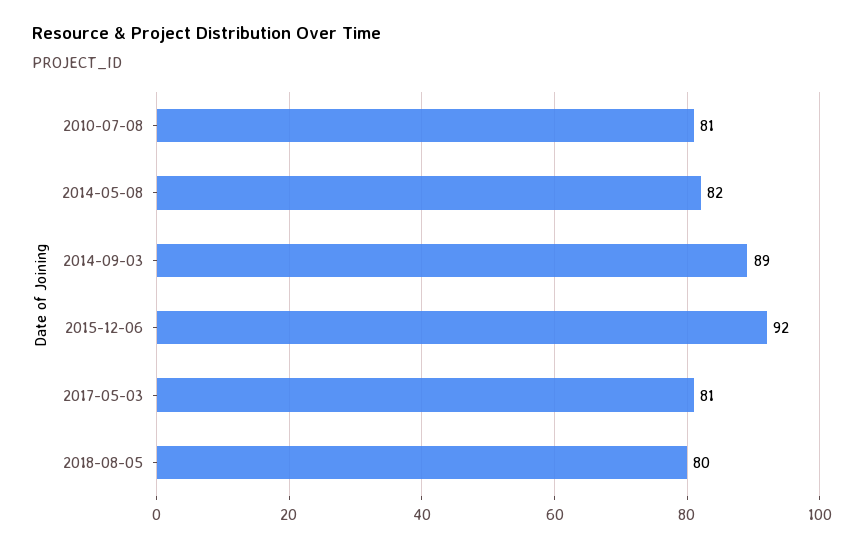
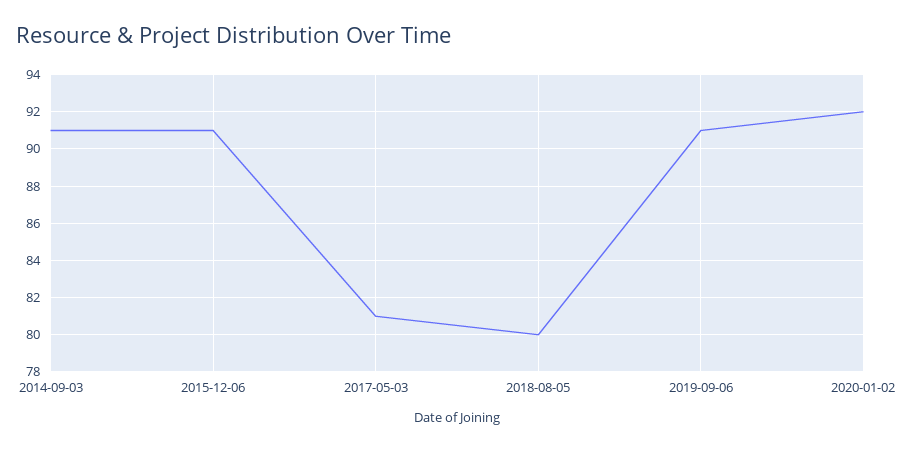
2010-07-08: 81 -> none
2014-05-08: 82 -> none
2014-09-03: 89 -> 91
2015-12-06: 92 -> 91
2019-09-06: none -> 91
2020-01-02: none -> 92

